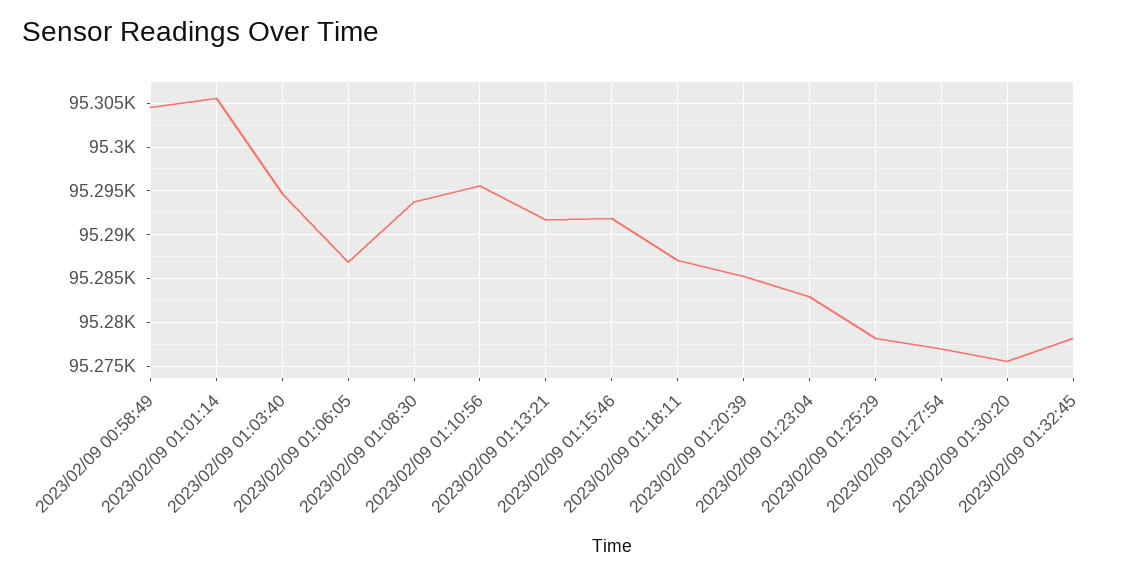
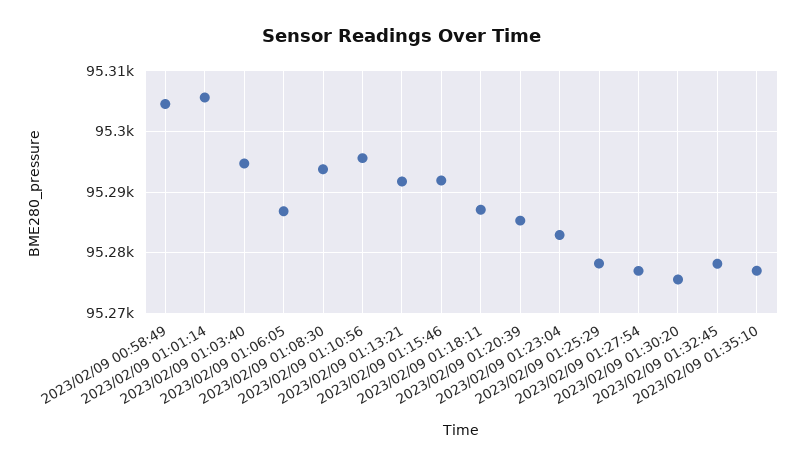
2023/02/09 01:35:10: none -> 95277

